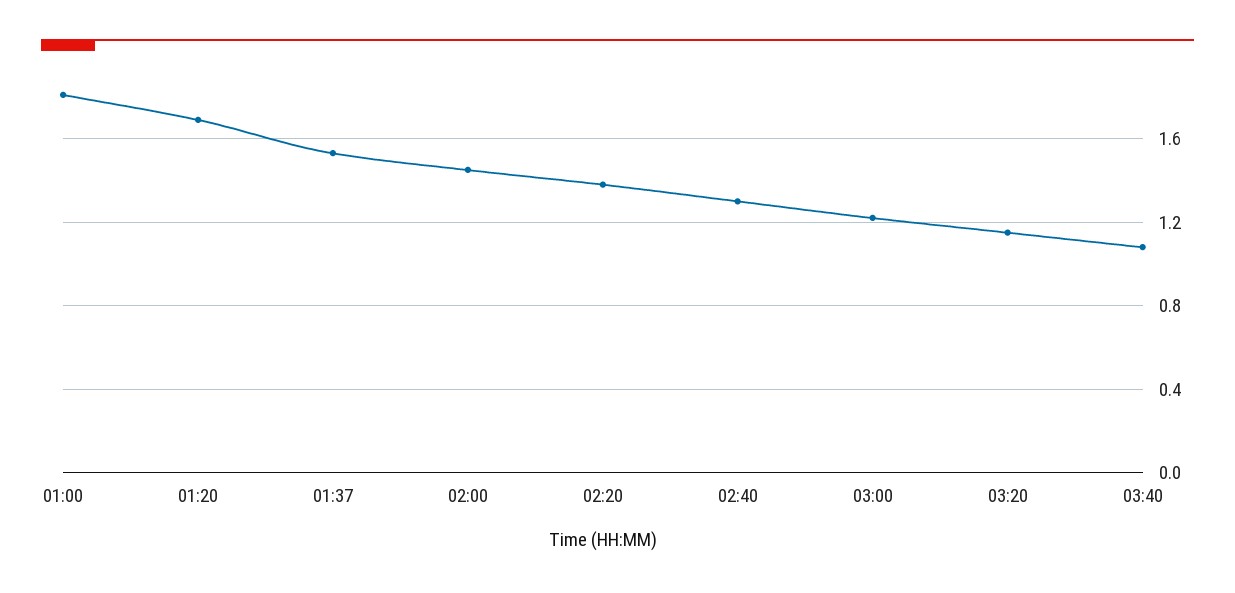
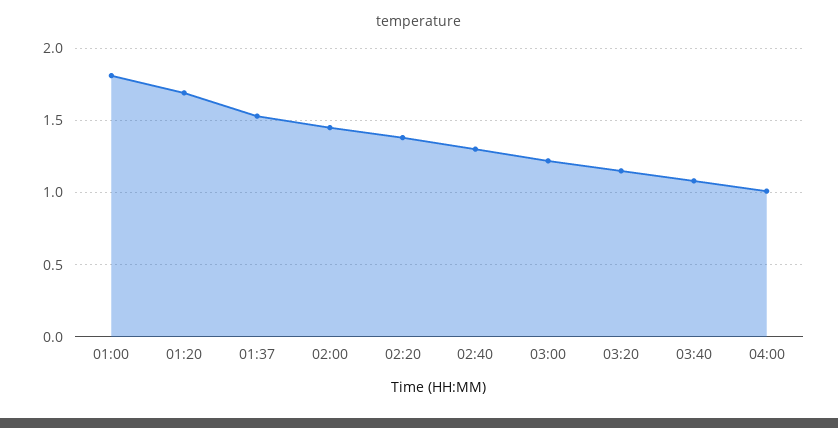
04:00: none -> 1

